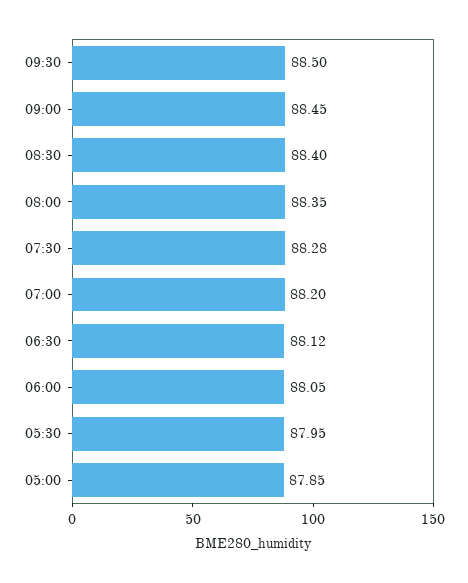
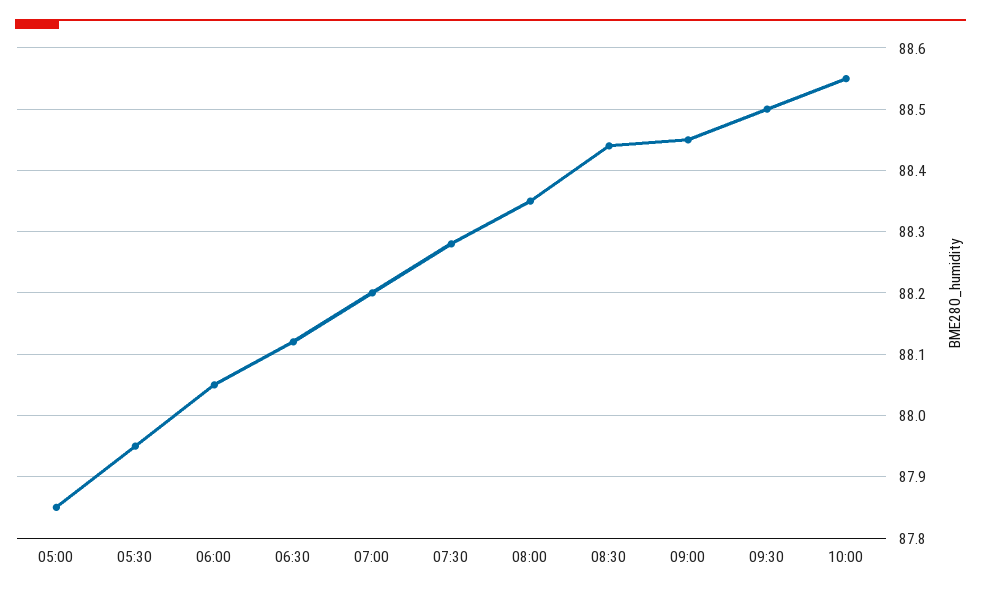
08:30: 88.4 -> 88.44
10:00: none -> 88.55

